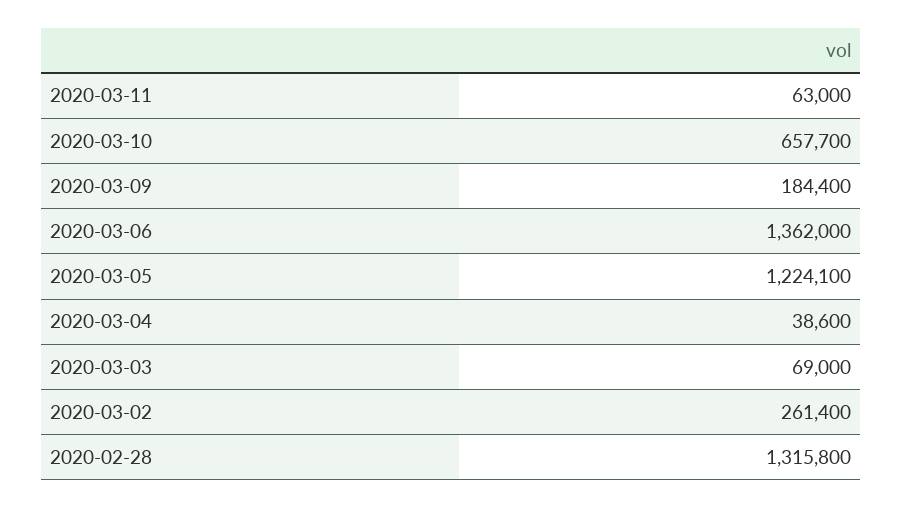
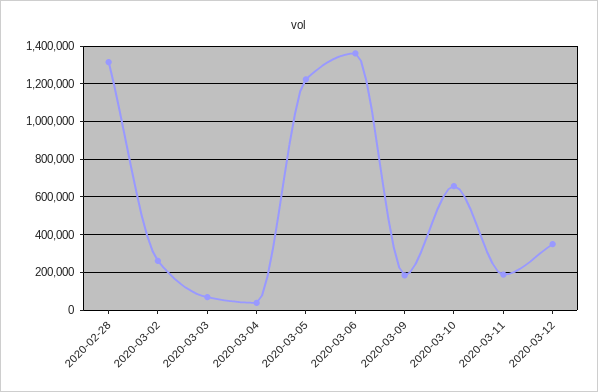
2020-03-11: 63000 -> 200000
2020-03-12: none -> 350000

